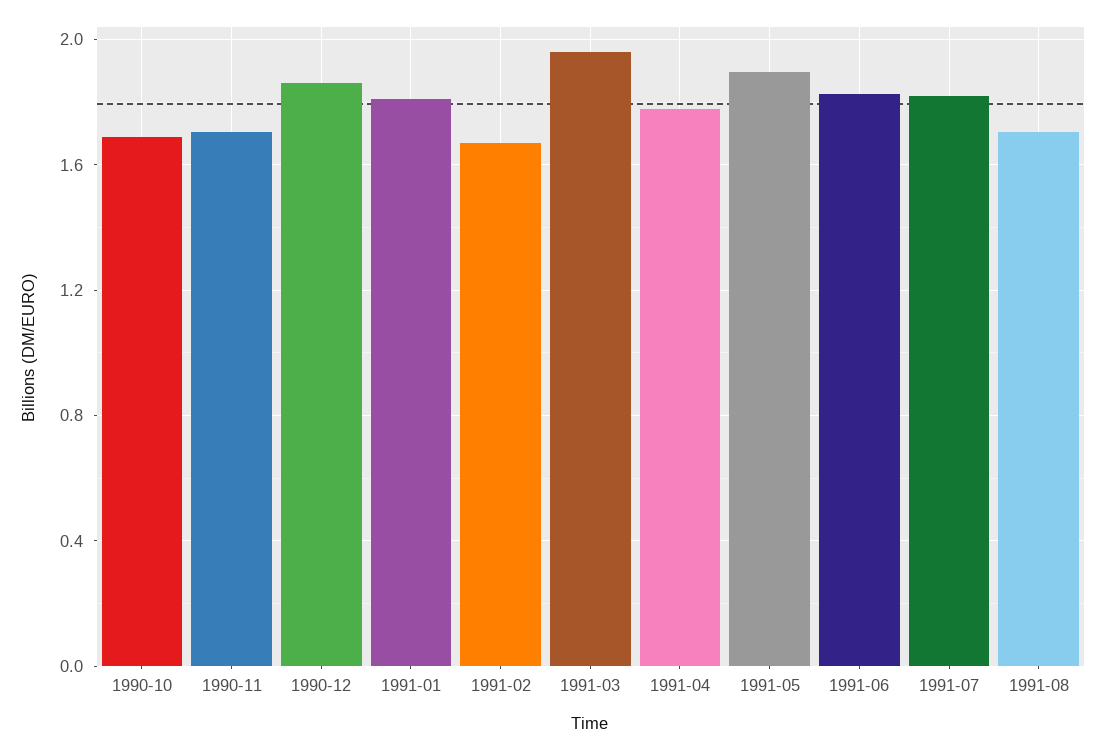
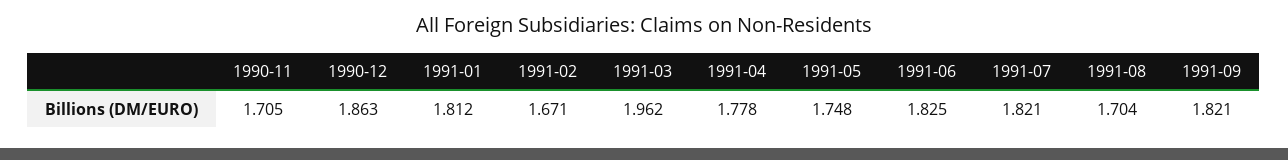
1990-10: 1.7 -> none
1991-05: 1.9 -> 1.748
1991-09: none -> 1.821

